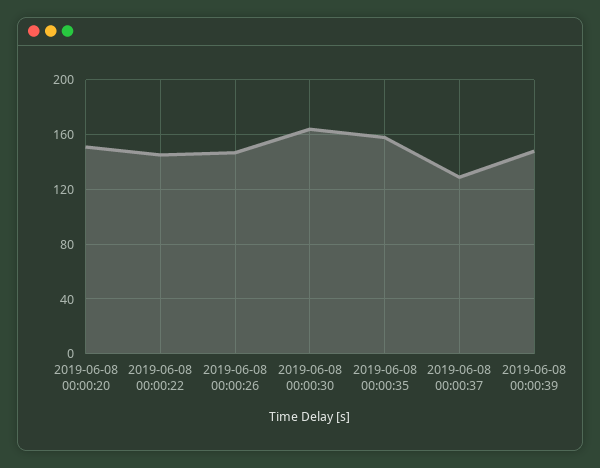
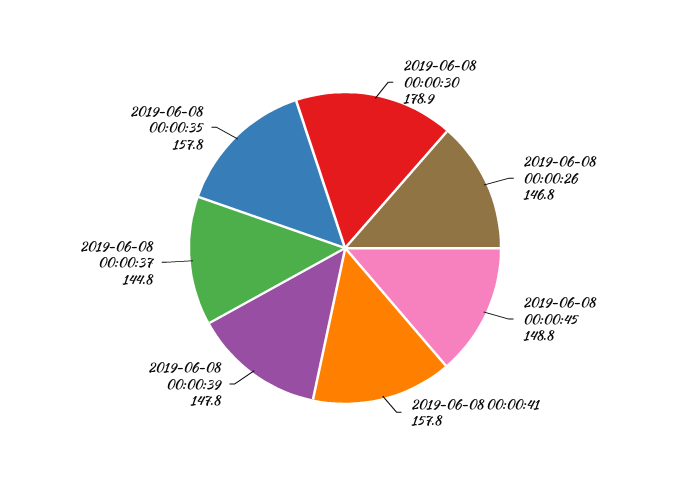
2019-06-08 00:00:20: 150 -> none
2019-06-08 00:00:22: 145 -> none
2019-06-08 00:00:30: 165 -> 178.9
2019-06-08 00:00:37: 130 -> 144.8
2019-06-08 00:00:45: none -> 148.8
2019-06-08 00:00:41: none -> 157.8

